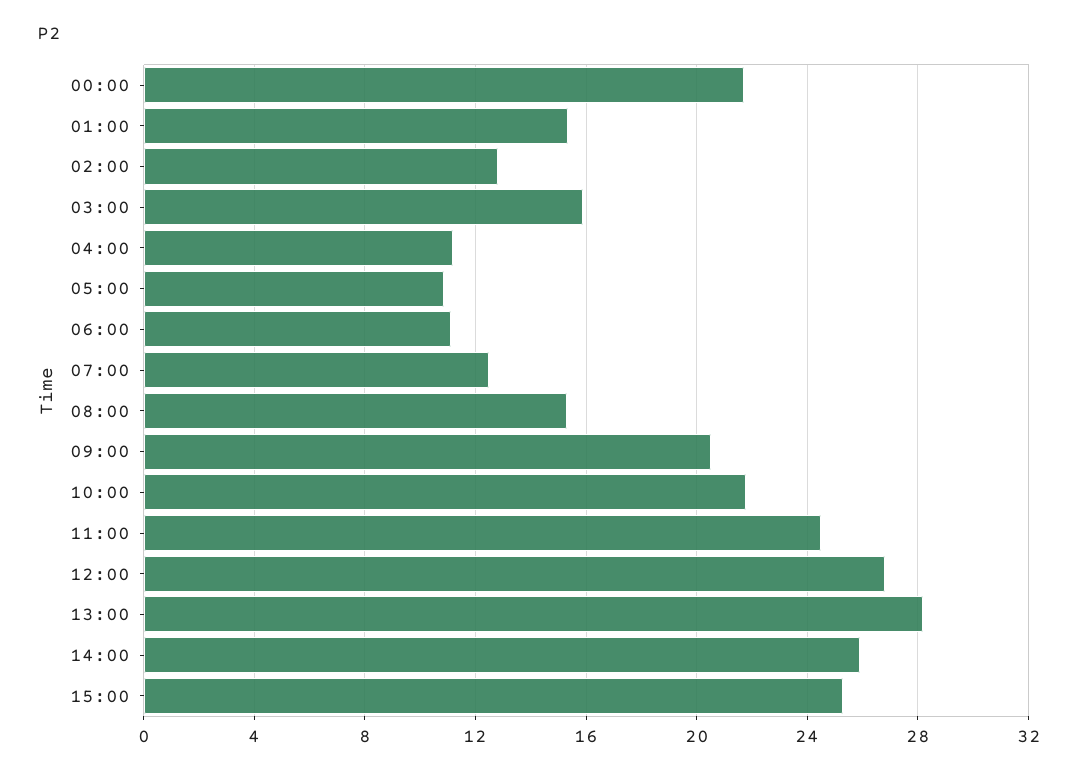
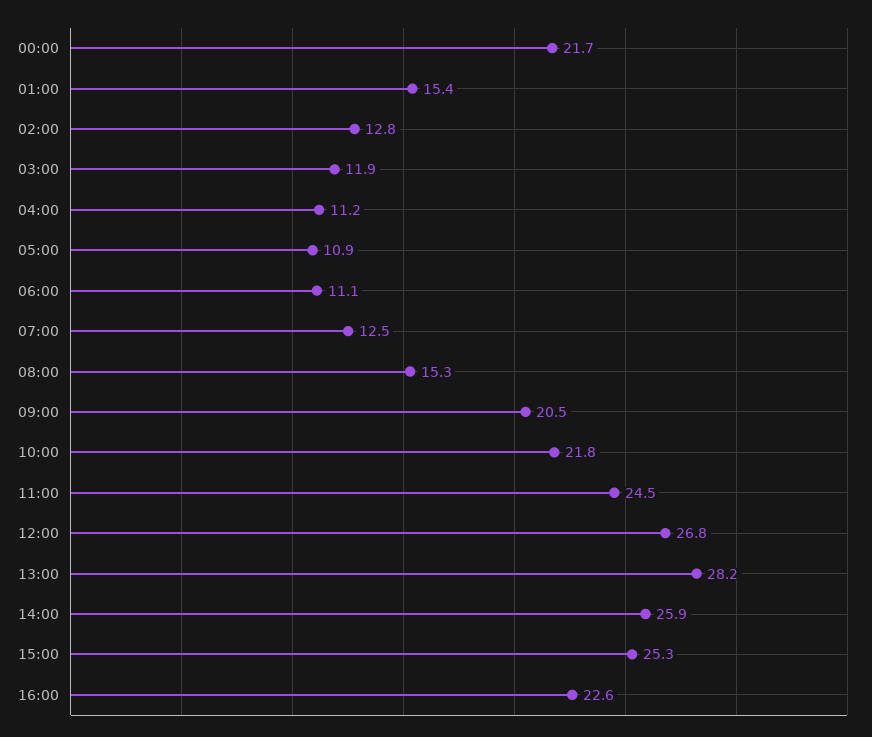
03:00: 16 -> 11.9
16:00: none -> 22.6

